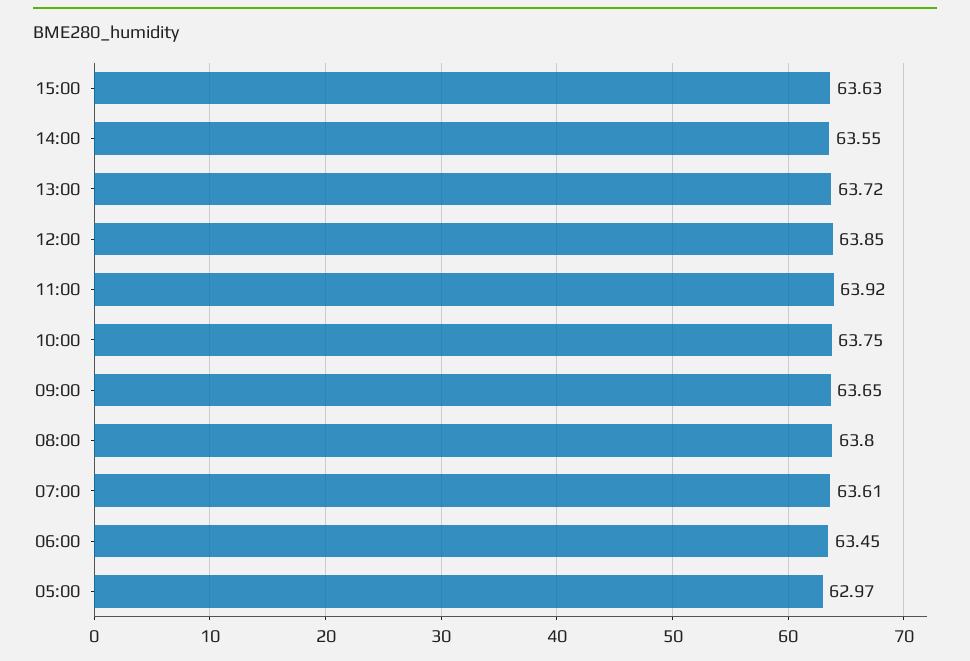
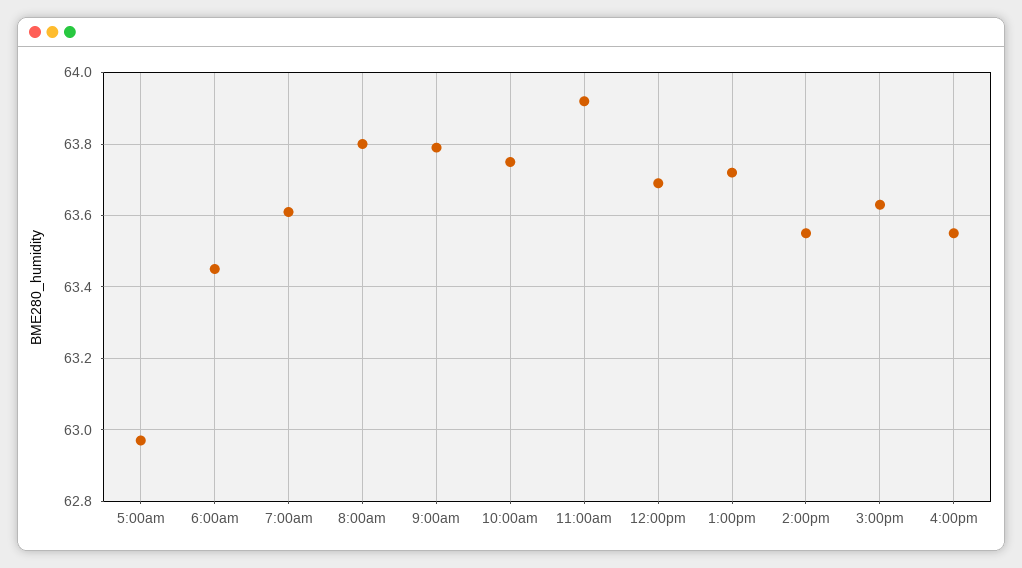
12:00: 63.85 -> 63.7
09:00: 63.65 -> 63.8
4:00pm: none -> 63.55

